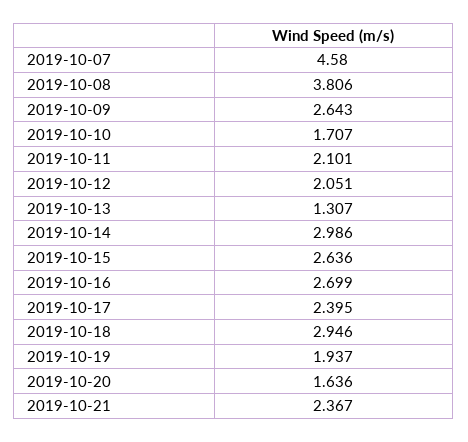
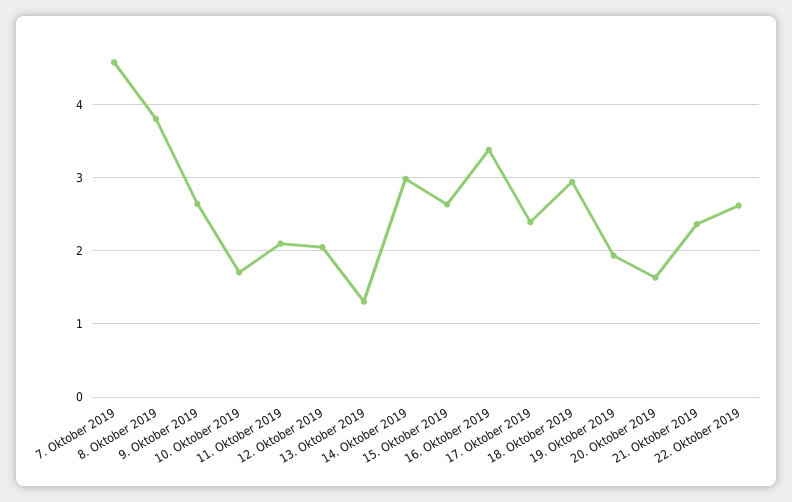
2019-10-16: 2.699 -> 3.4
22. Oktober 2019: none -> 2.6

